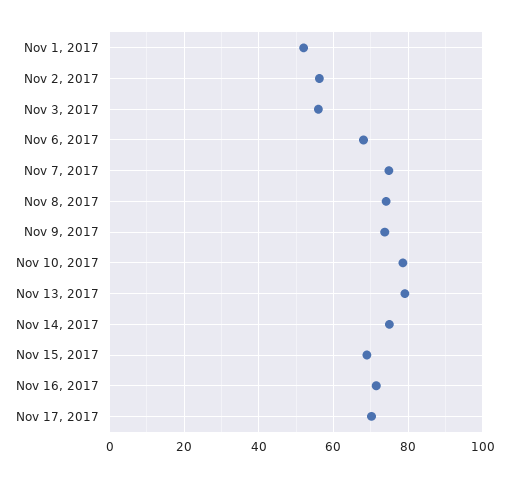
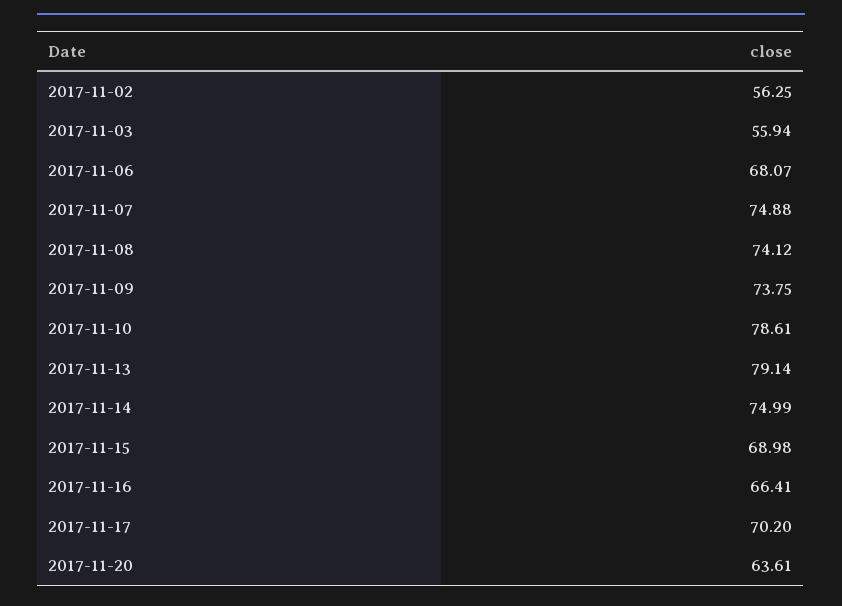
Nov 1, 2017: 52 -> none
Nov 16, 2017: 72 -> 66.41
2017-11-20: none -> 63.61

